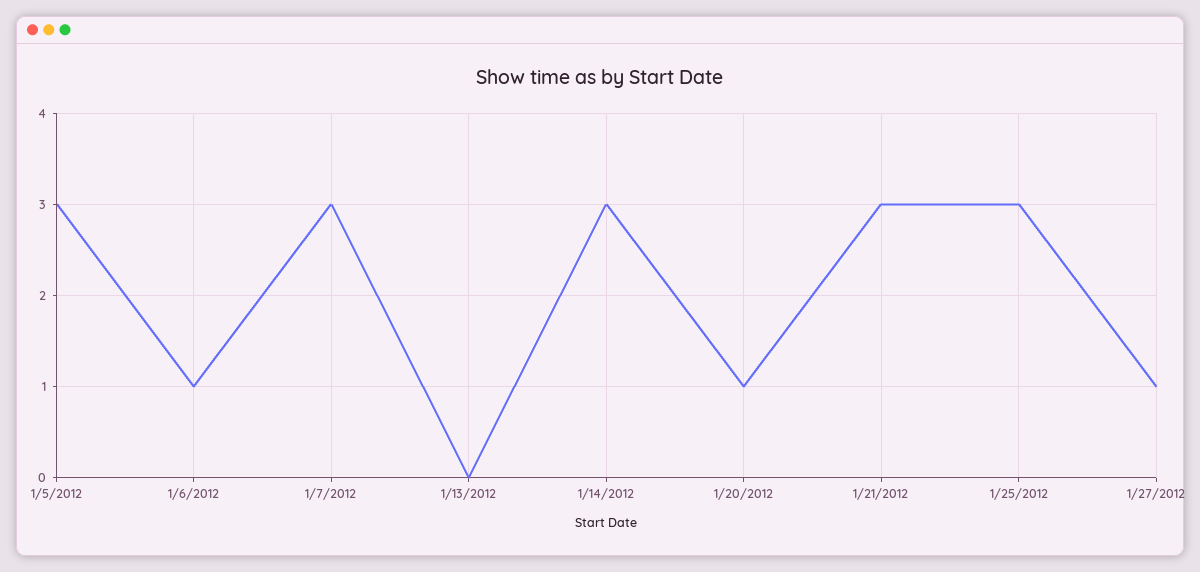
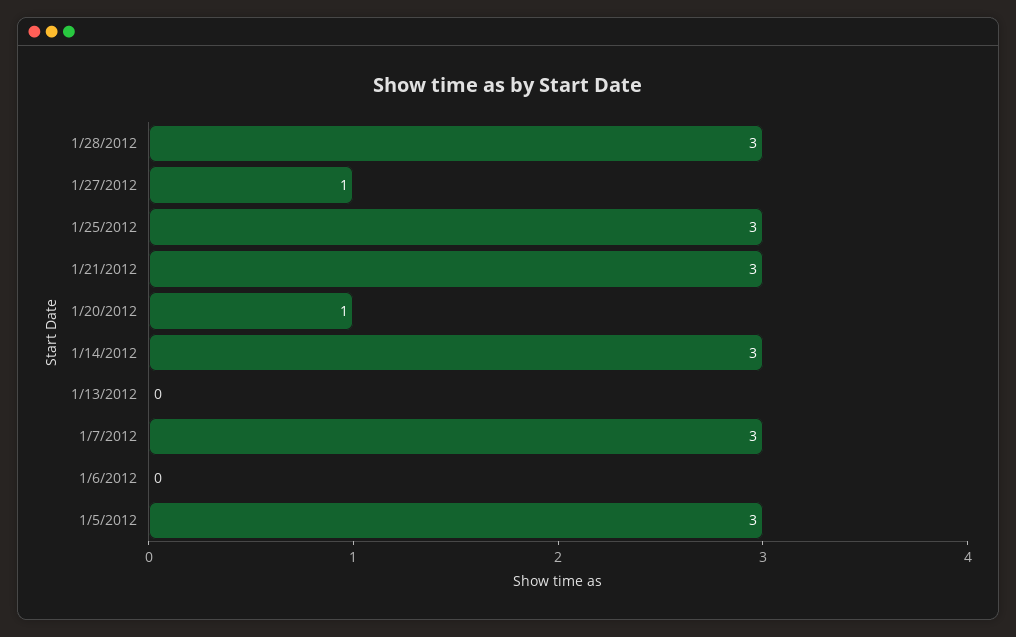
1/6/2012: 1 -> 0
1/28/2012: none -> 3

